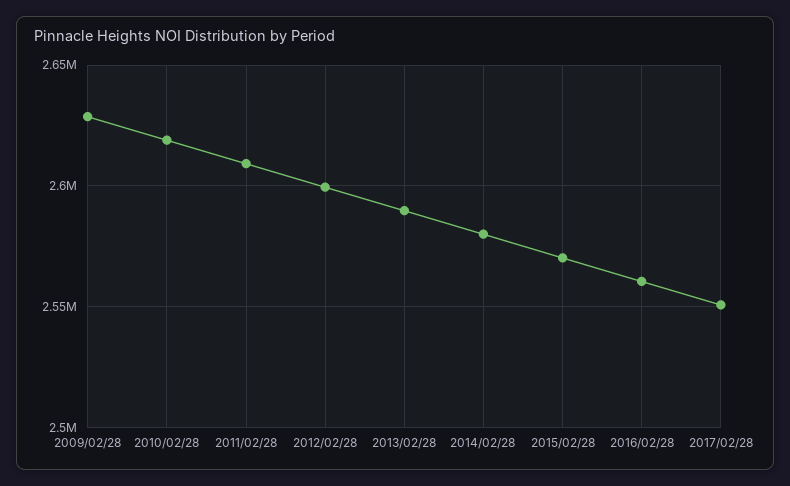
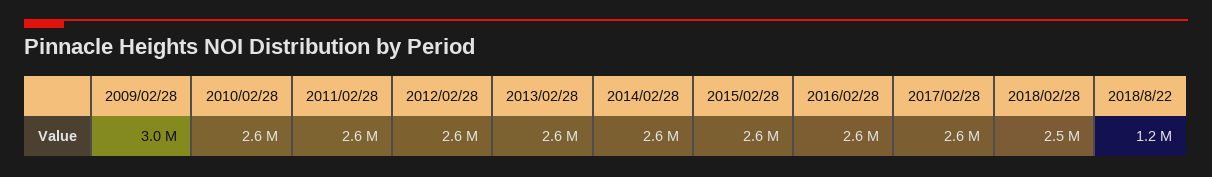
2009/02/28: 2630000 -> 3000000
2018/02/28: none -> 2500000
2018/8/22: none -> 1200000

